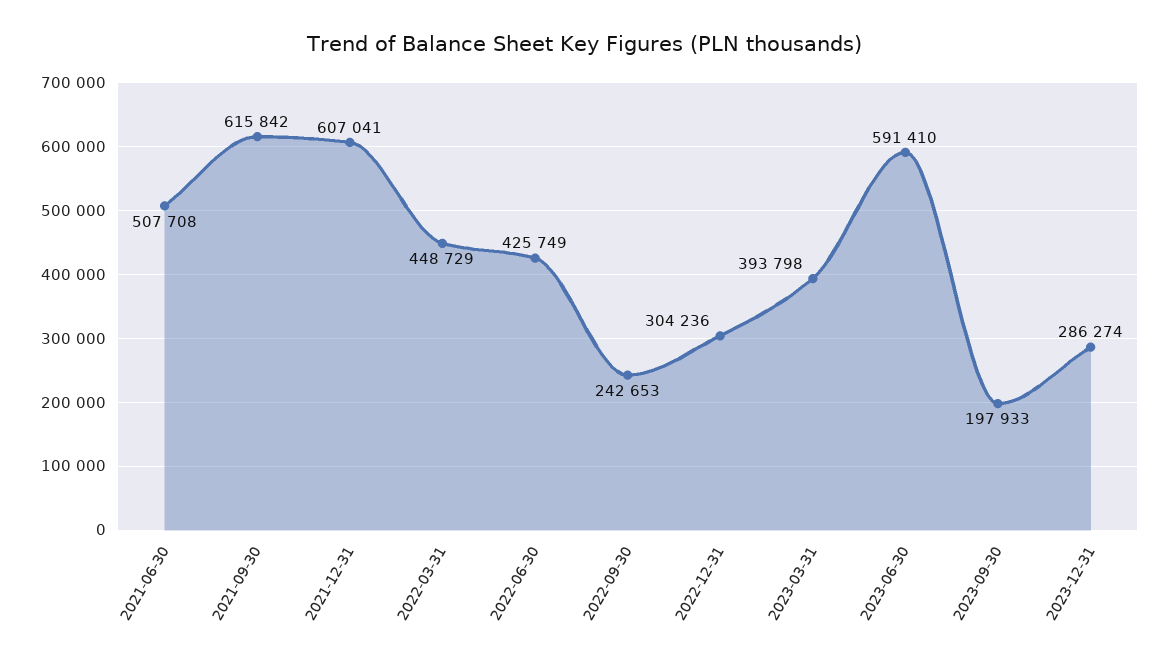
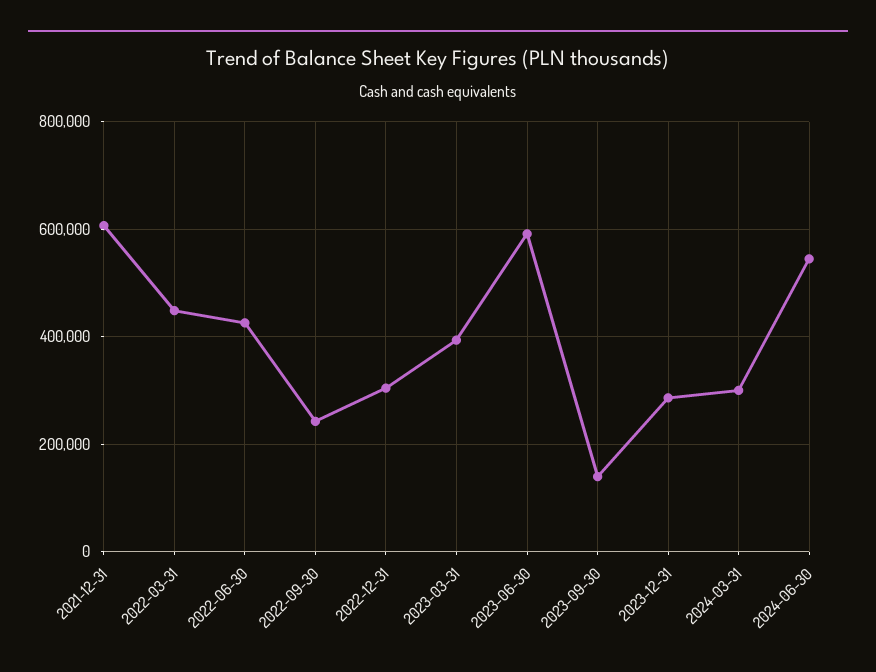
2021-06-30: 507708 -> none
2021-09-30: 615842 -> none
2023-09-30: 197933 -> 140000
2024-03-31: none -> 300000
2024-06-30: none -> 540000

